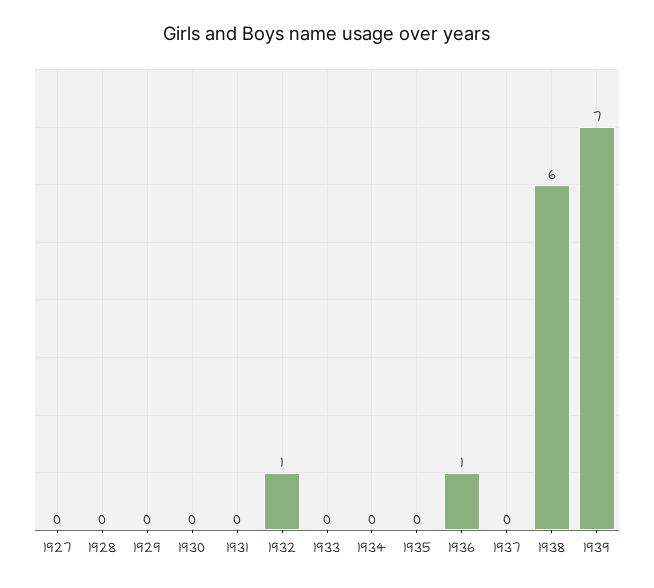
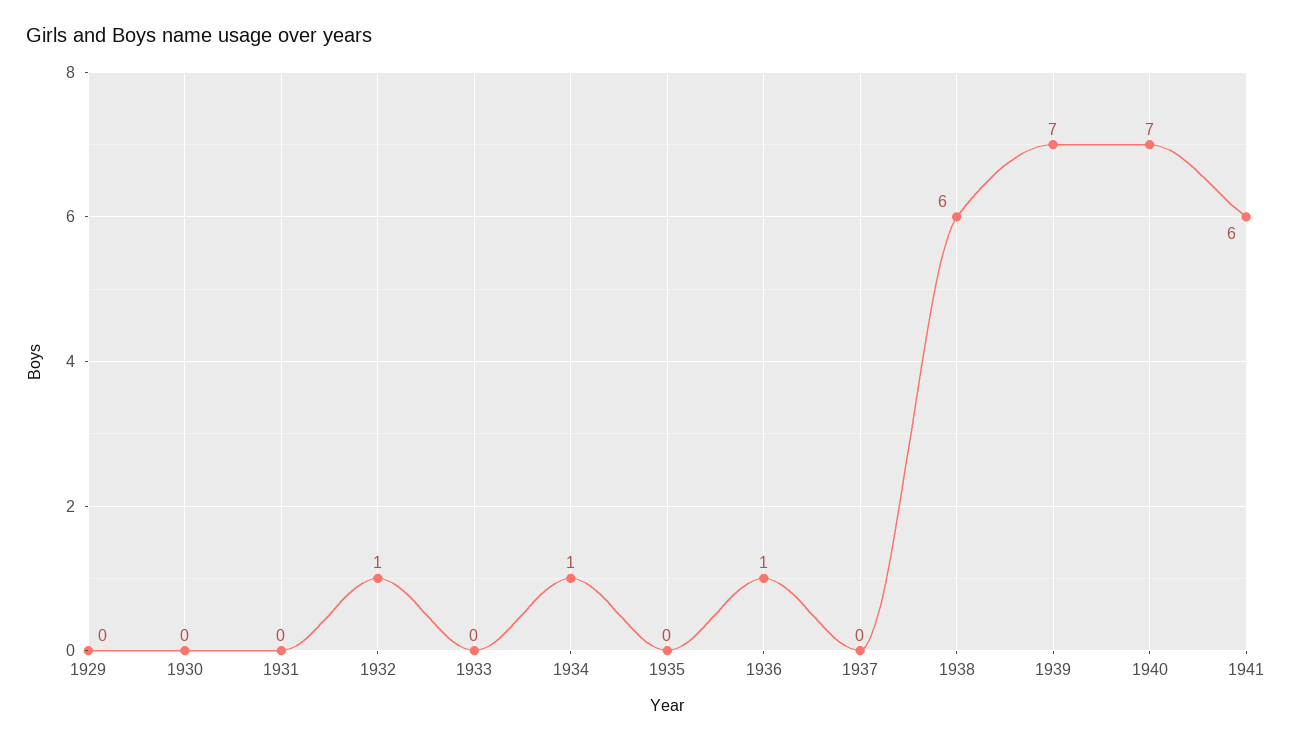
1927: 0 -> none
1928: 0 -> none
1934: 0 -> 1
1940: none -> 7
1941: none -> 6

